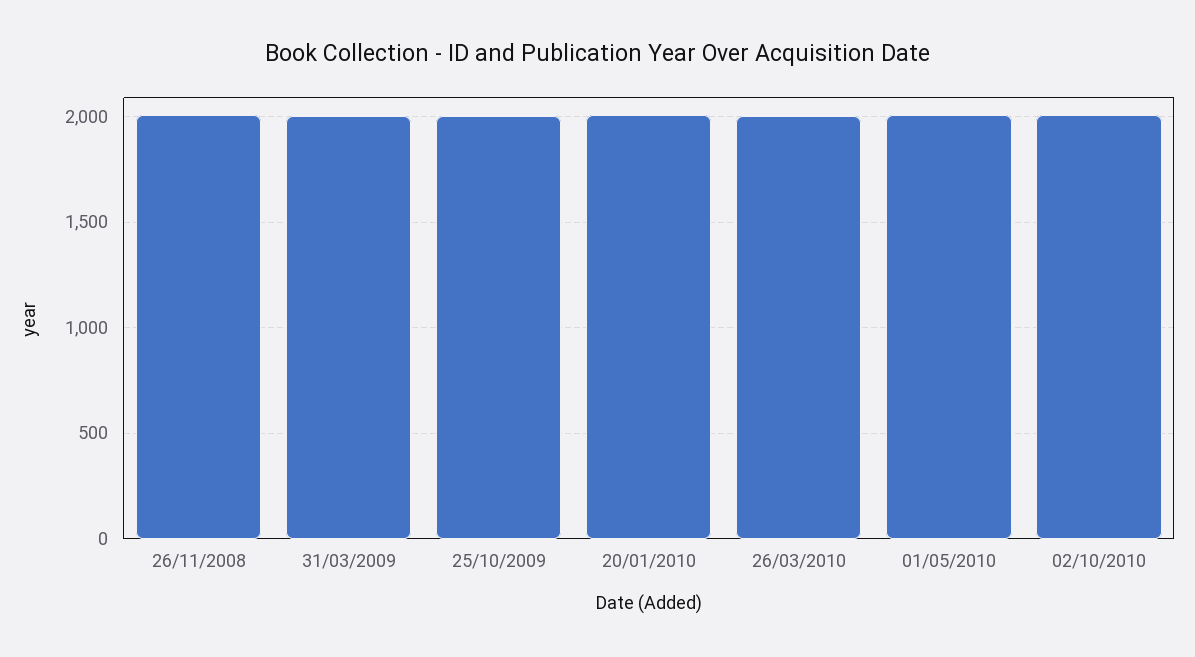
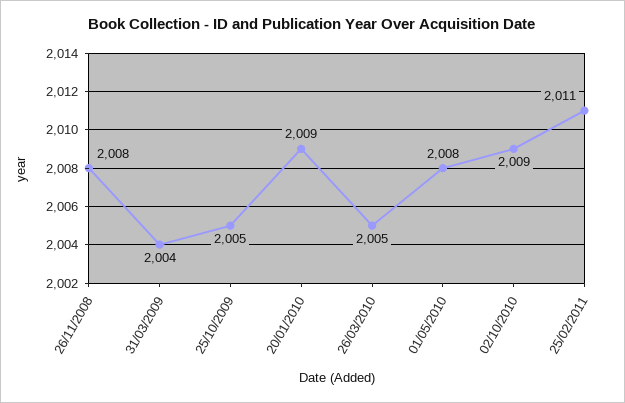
25/02/2011: none -> 2011

